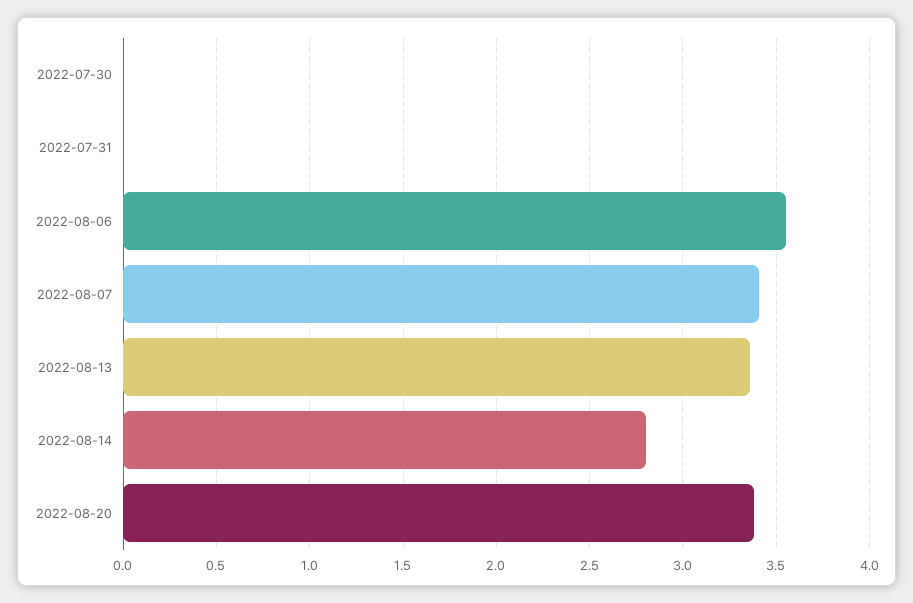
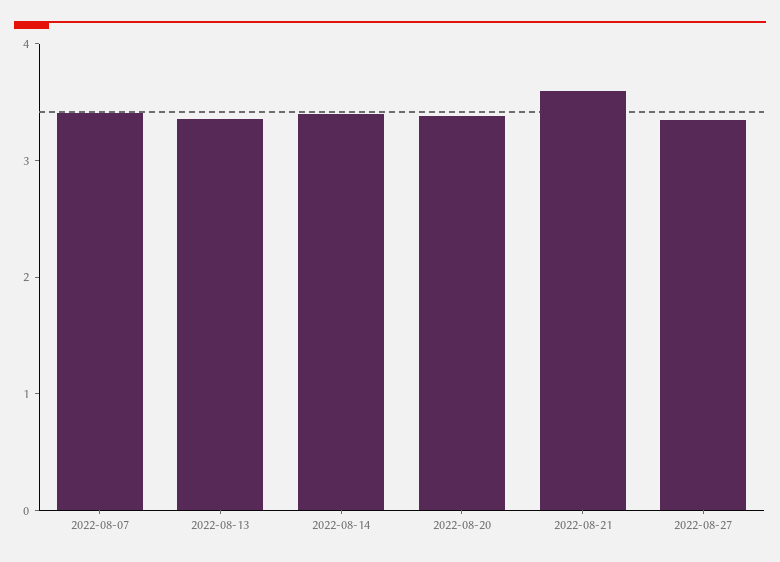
2022-07-30: 0 -> none
2022-07-31: 0 -> none
2022-08-06: 3.55 -> none
2022-08-14: 2.8 -> 3.4
2022-08-21: none -> 3.6
2022-08-27: none -> 3.4

